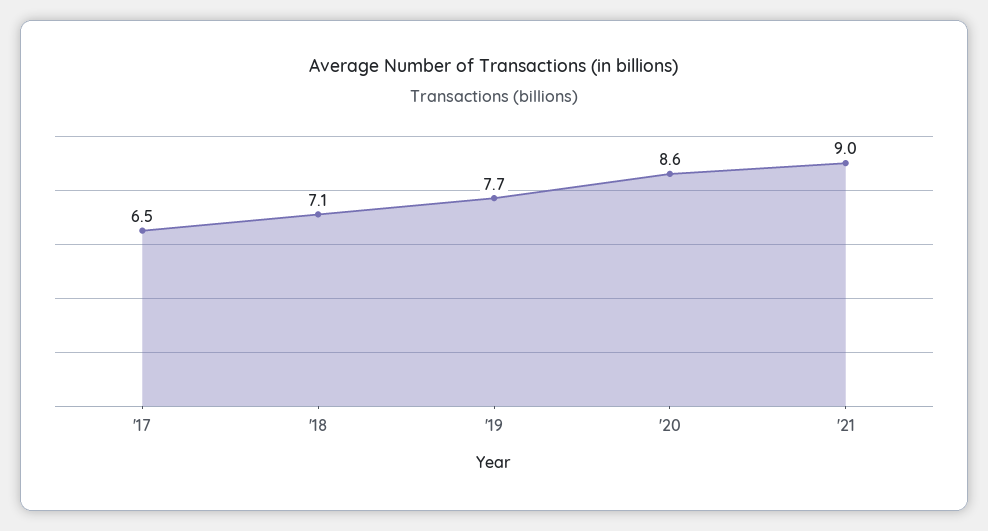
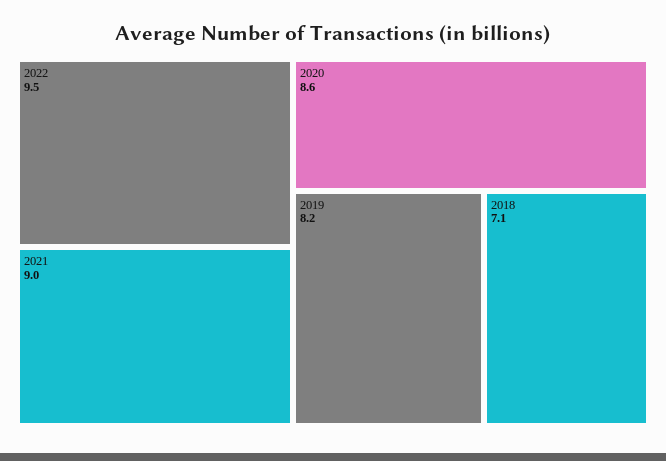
'17: 6.5 -> none
'19: 7.7 -> 8.2
2022: none -> 9.5

